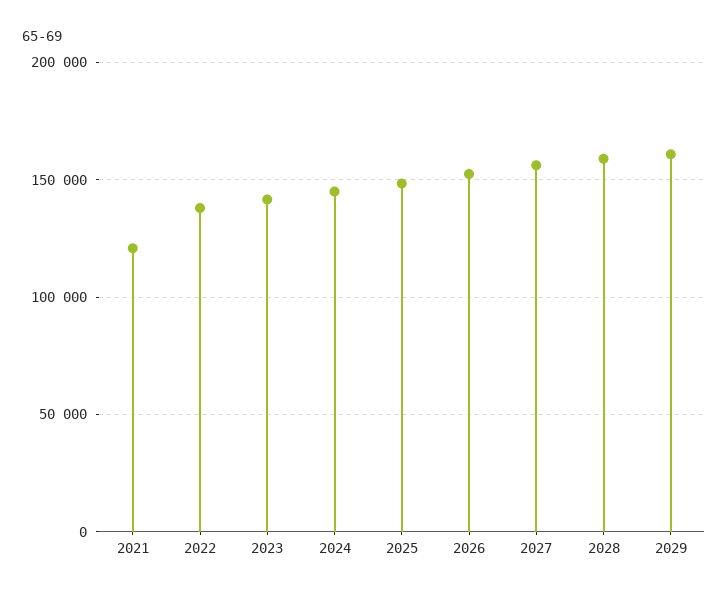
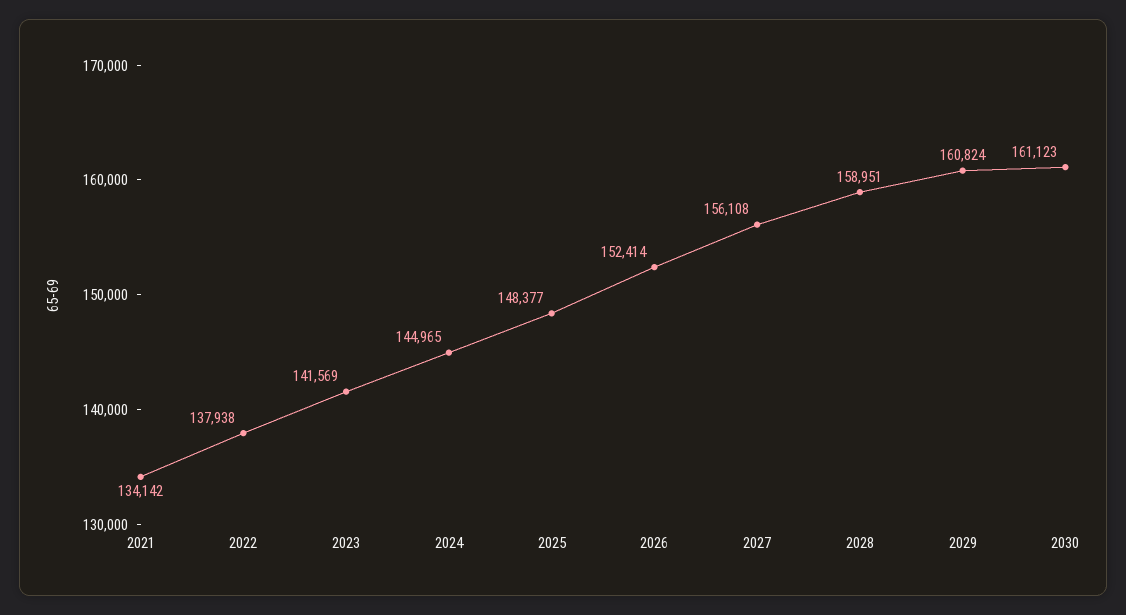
2021: 120000 -> 134142
2030: none -> 161123

